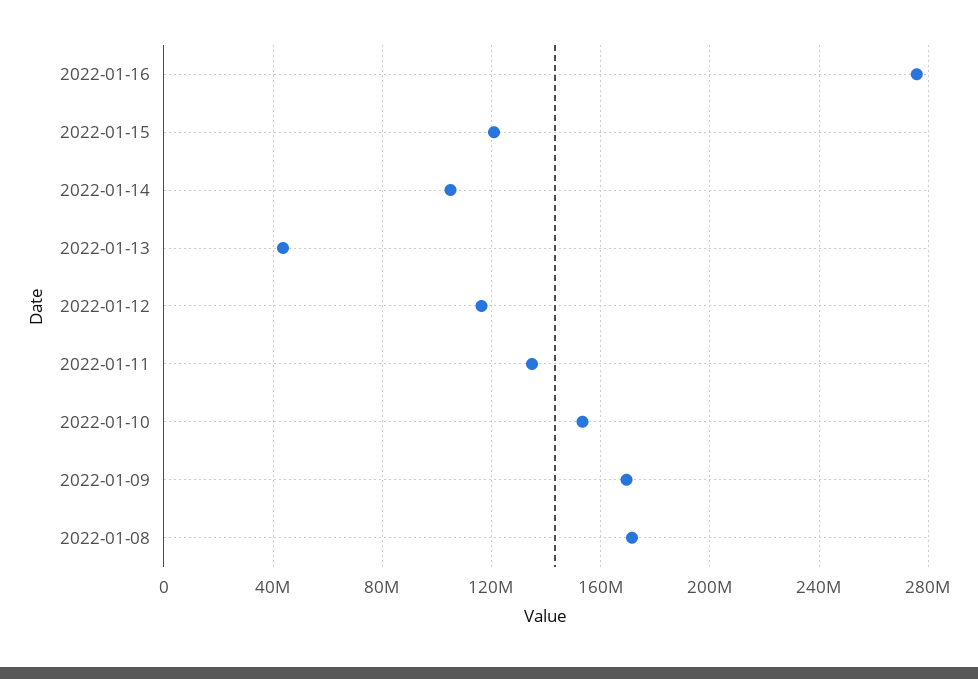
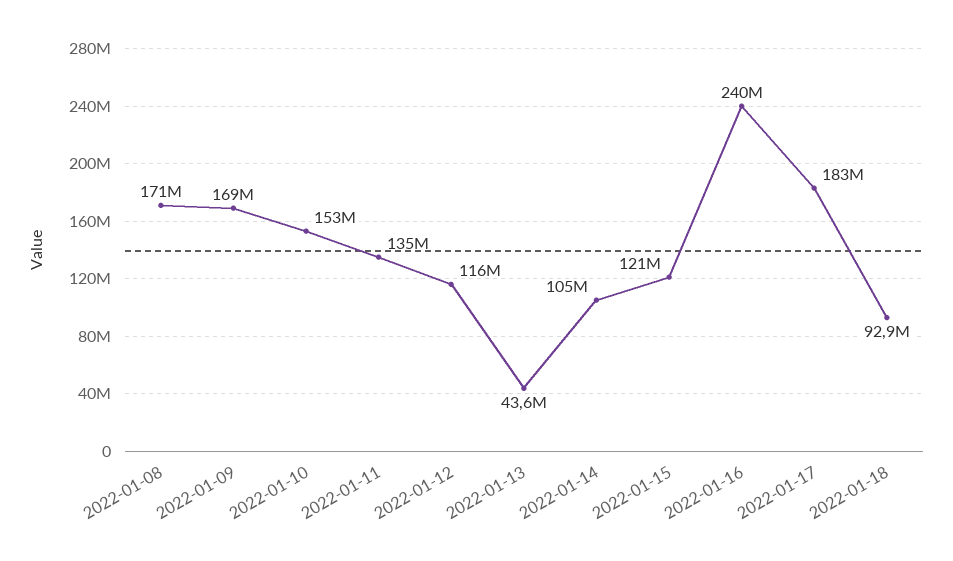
2022-01-16: 275000000 -> 240000000
2022-01-17: none -> 183000000
2022-01-18: none -> 92900000

